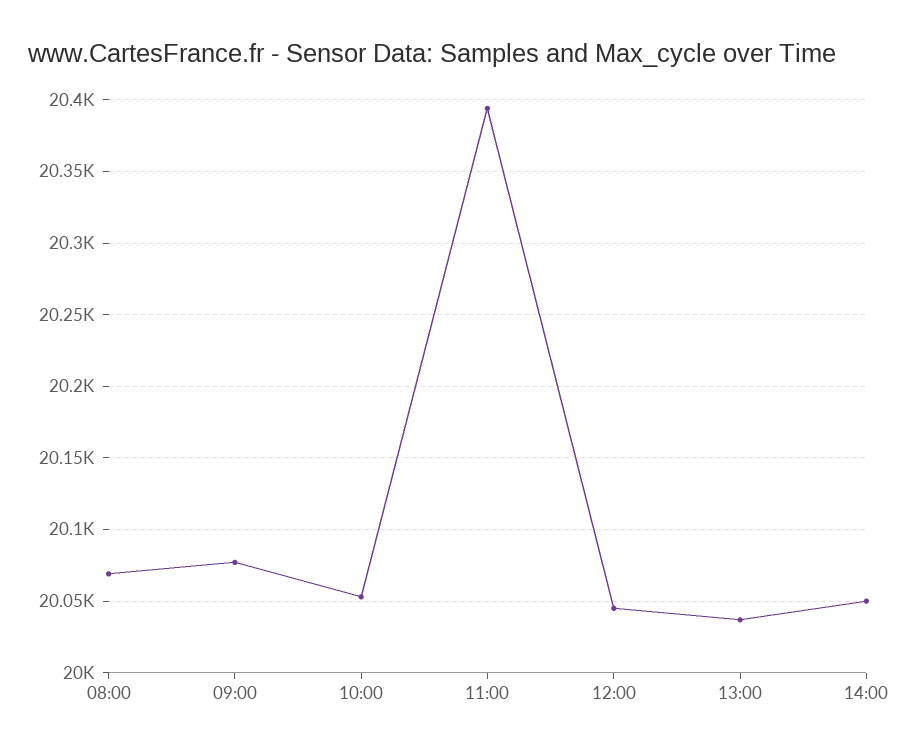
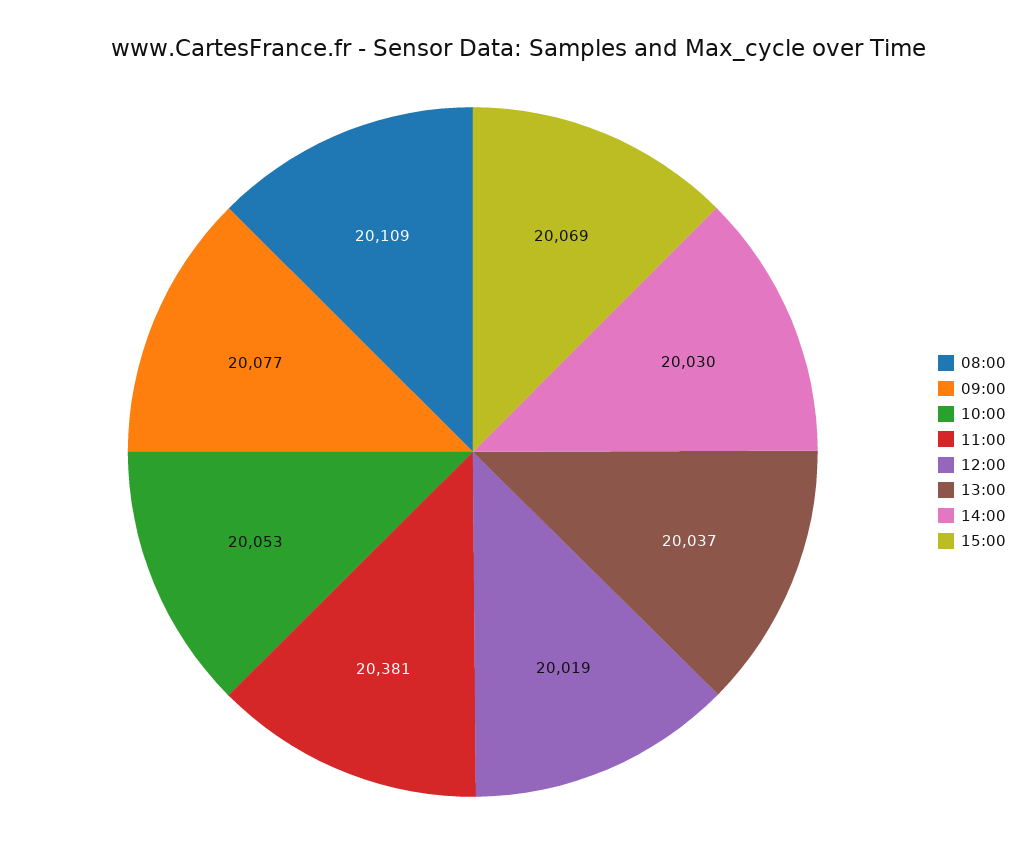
08:00: 20070 -> 20109
11:00: 20395 -> 20381
12:00: 20045 -> 20019
14:00: 20050 -> 20030
15:00: none -> 20069

